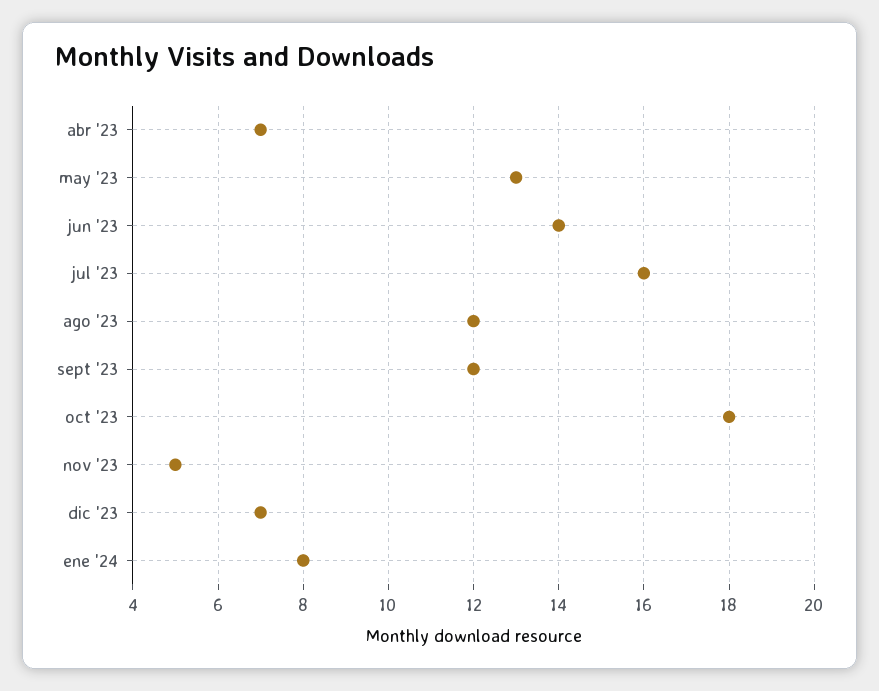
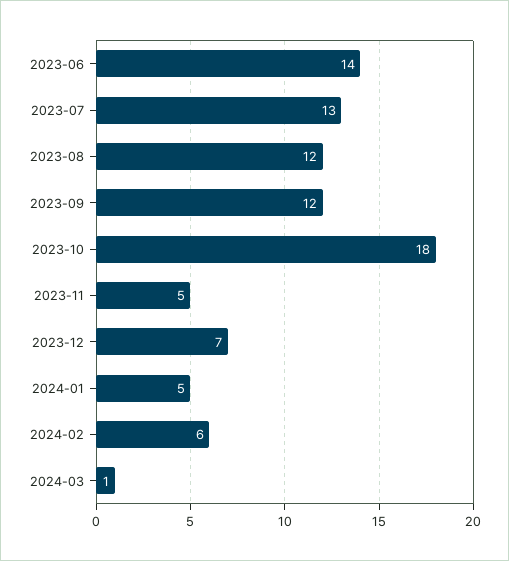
abr '23: 7 -> none
may '23: 13 -> none
jul '23: 16 -> 13
ene '24: 8 -> 5
2024-02: none -> 6
2024-03: none -> 1

